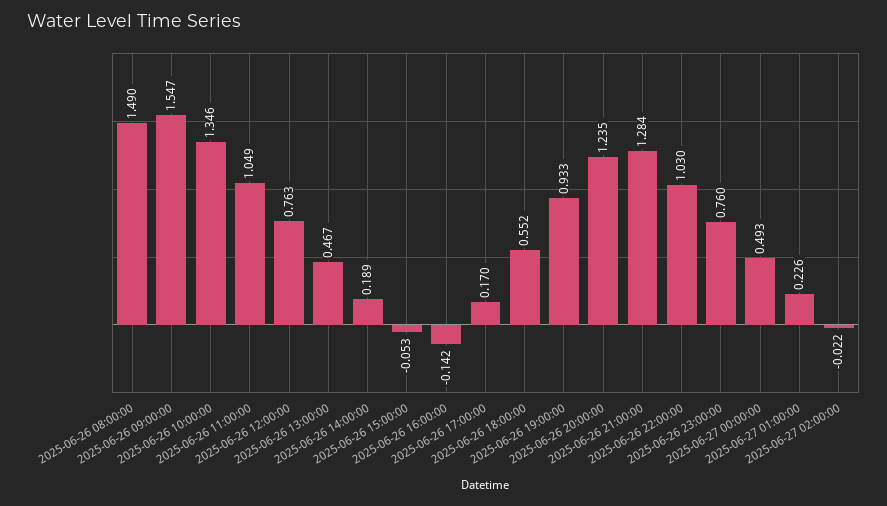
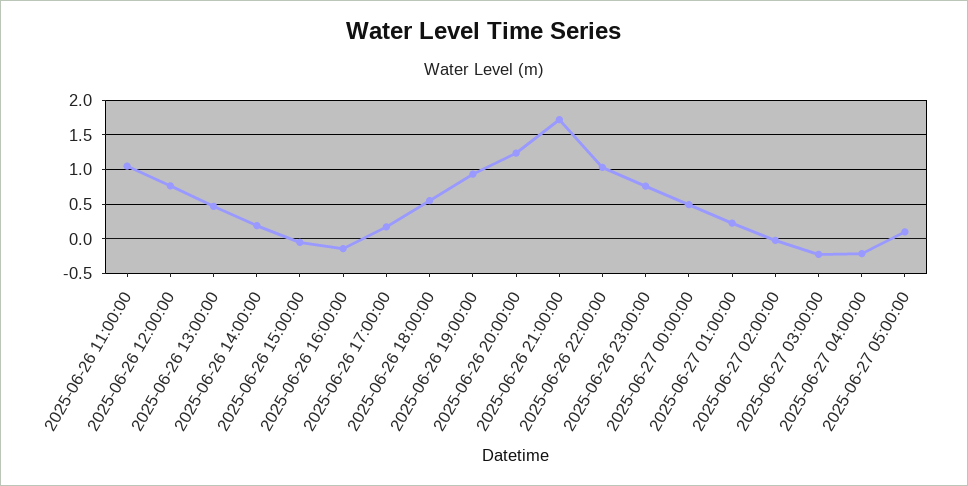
2025-06-26 08:00:00: 1.49 -> none
2025-06-26 09:00:00: 1.547 -> none
2025-06-26 10:00:00: 1.346 -> none
2025-06-26 21:00:00: 1.284 -> 1.7
2025-06-27 03:00:00: none -> -0.2
2025-06-27 04:00:00: none -> -0.2
2025-06-27 05:00:00: none -> 0.1

